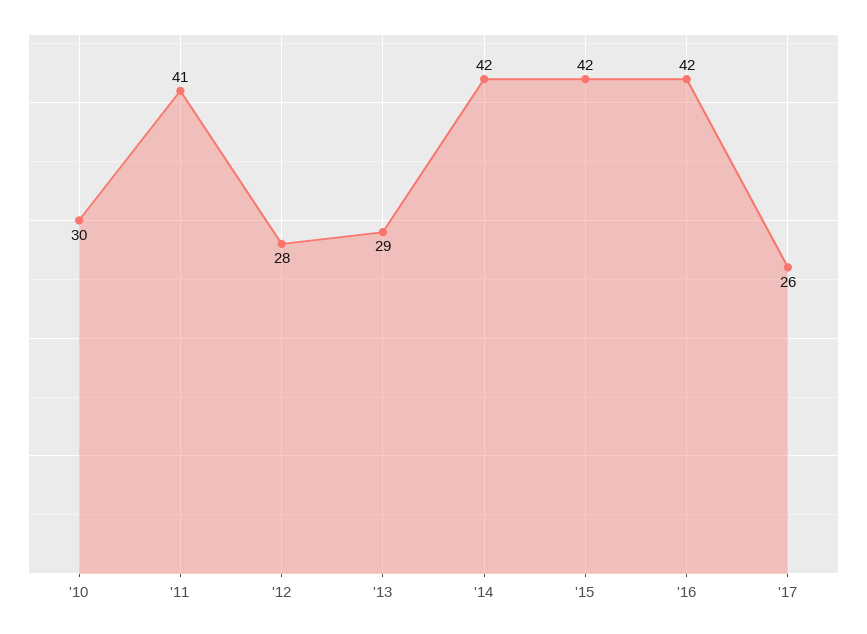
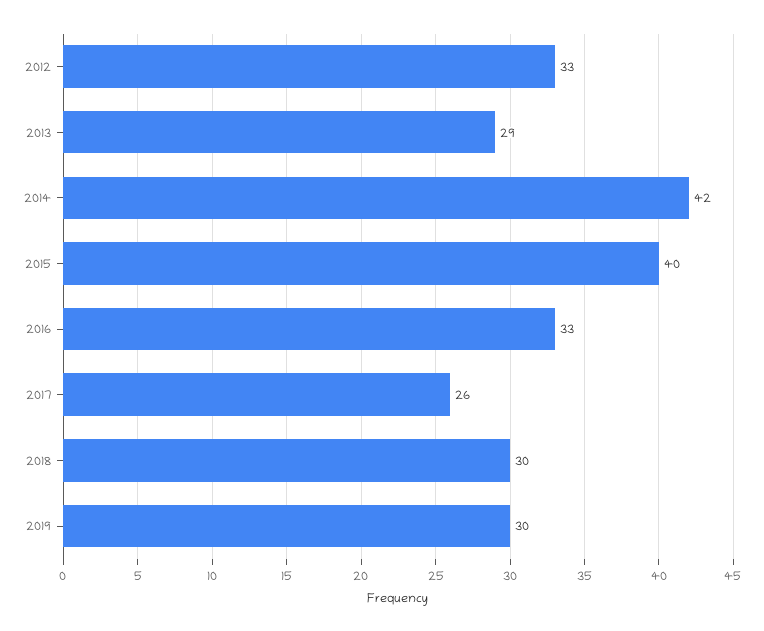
'10: 30 -> none
'11: 41 -> none
'12: 28 -> 33
'15: 42 -> 40
'16: 42 -> 33
2018: none -> 30
2019: none -> 30

